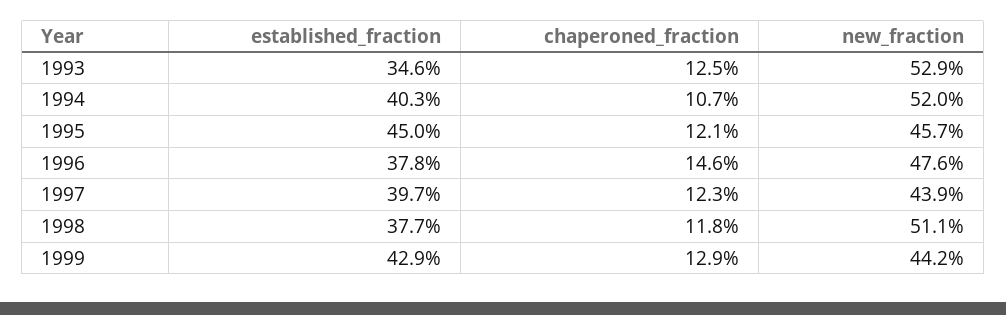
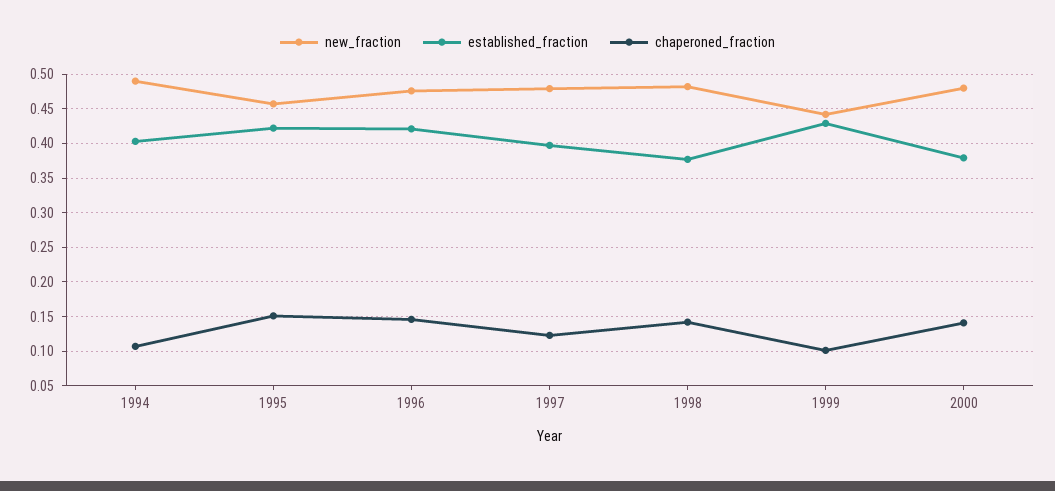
established_fraction, 1993: 0.346 -> none
chaperoned_fraction, 1993: 0.125 -> none
new_fraction, 1993: 0.529 -> none
new_fraction, 1994: 0.52 -> 0.49
established_fraction, 1995: 0.45 -> 0.42
chaperoned_fraction, 1995: 0.121 -> 0.15
established_fraction, 1996: 0.378 -> 0.42
new_fraction, 1997: 0.439 -> 0.48
chaperoned_fraction, 1998: 0.118 -> 0.14
new_fraction, 1998: 0.511 -> 0.48
chaperoned_fraction, 1999: 0.129 -> 0.1
new_fraction, 2000: none -> 0.48
established_fraction, 2000: none -> 0.38
chaperoned_fraction, 2000: none -> 0.14

